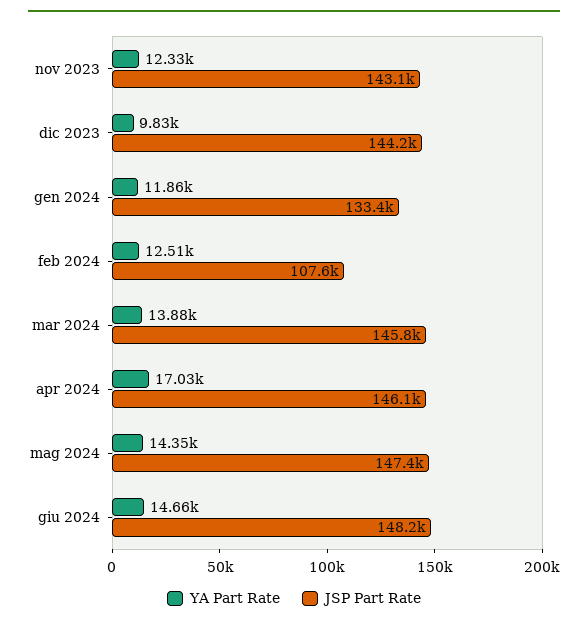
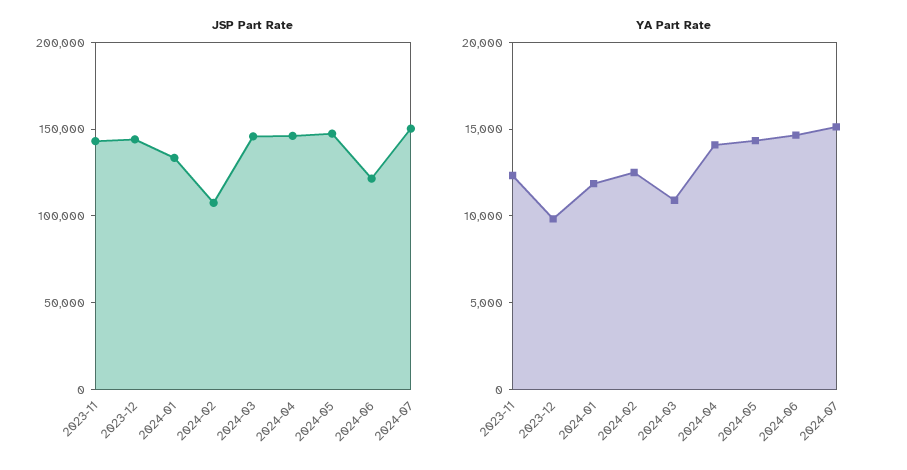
YA Part Rate, mar 2024: 13880 -> 11000
YA Part Rate, apr 2024: 17030 -> 14000
JSP Part Rate, giu 2024: 148200 -> 120000
JSP Part Rate, 2024-07: none -> 150000
YA Part Rate, 2024-07: none -> 15000

